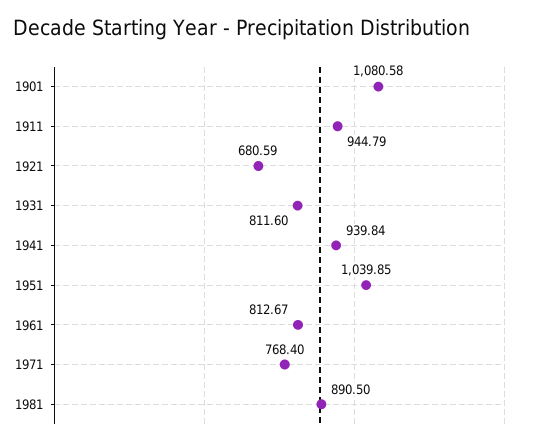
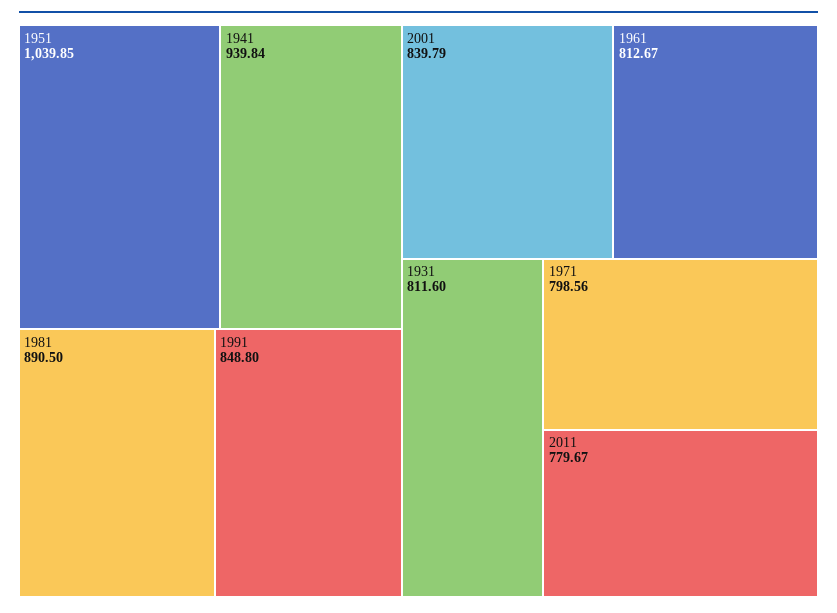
1901: 1080.58 -> none
1911: 944.79 -> none
1921: 680.59 -> none
1971: 768.4 -> 798.56
1991: none -> 848.8
2001: none -> 839.79
2011: none -> 779.67

